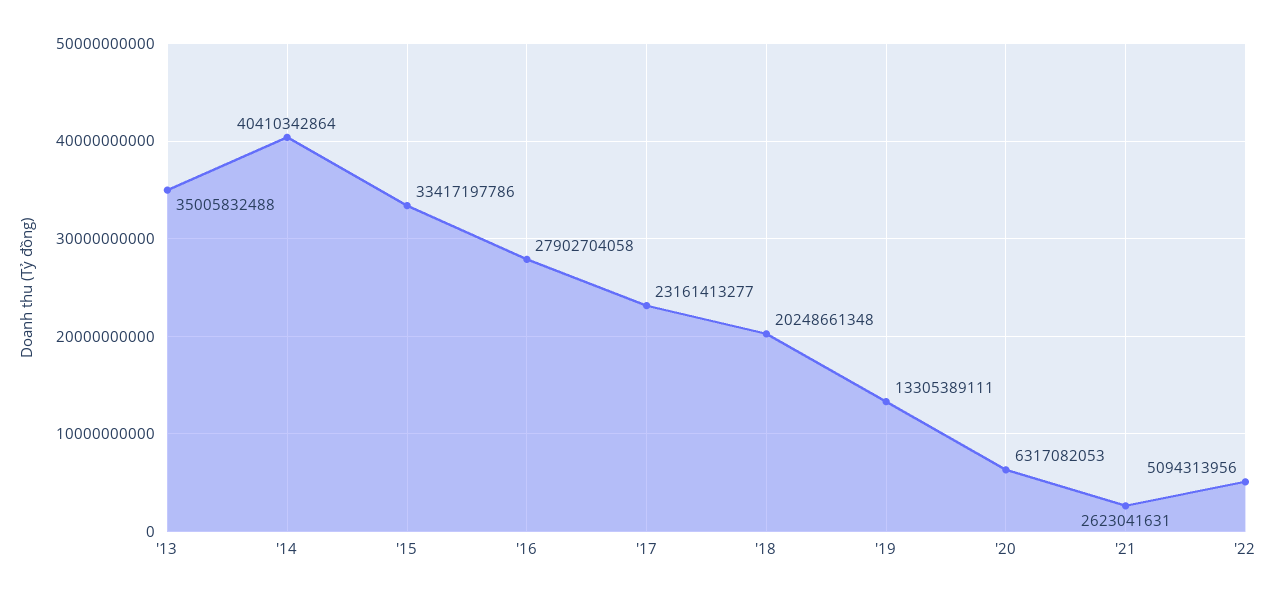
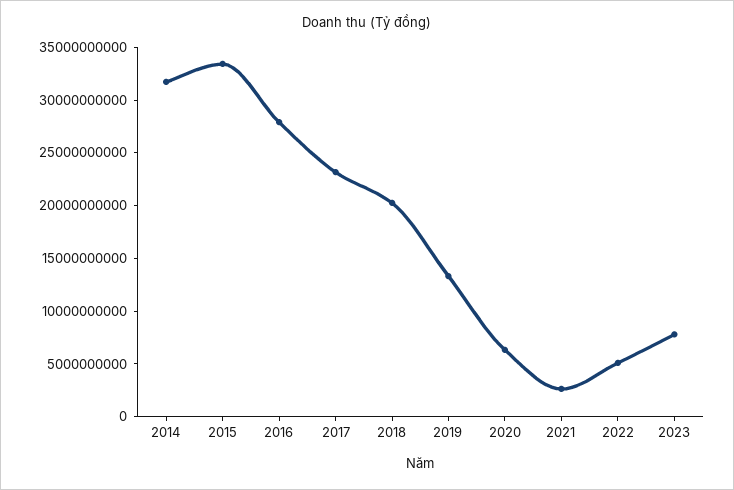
'13: 35005832488 -> none
'14: 40410342864 -> 32000000000
2023: none -> 8000000000

